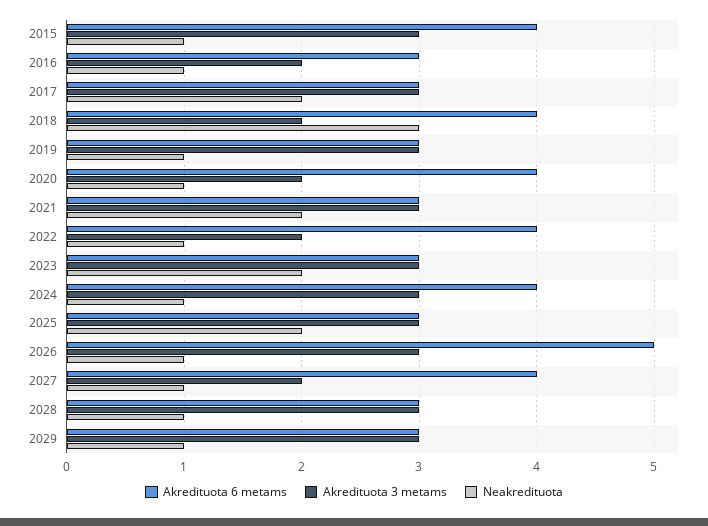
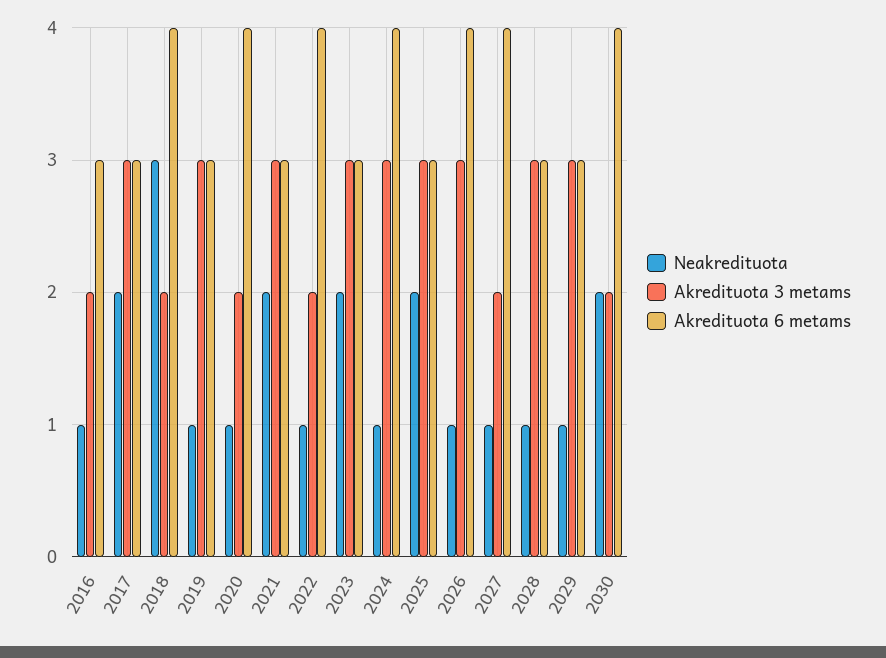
Akredituota 6 metams, 2015: 4 -> none
Akredituota 3 metams, 2015: 3 -> none
Neakredituota, 2015: 1 -> none
Akredituota 6 metams, 2026: 5 -> 4
Neakredituota, 2030: none -> 2
Akredituota 3 metams, 2030: none -> 2
Akredituota 6 metams, 2030: none -> 4

